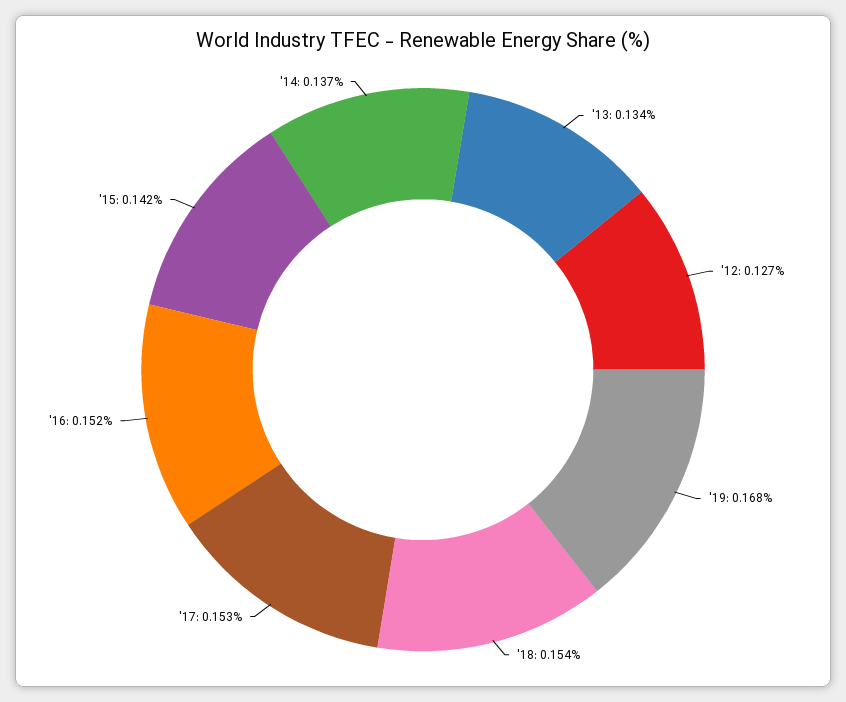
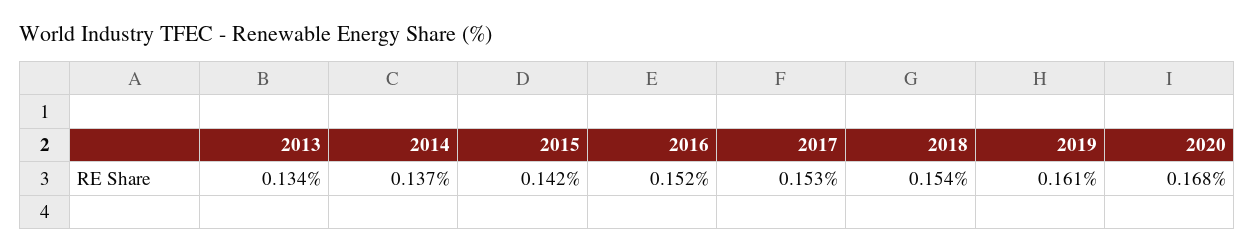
'12: 0.127 -> none
'19: 0.168 -> 0.161
2020: none -> 0.168

